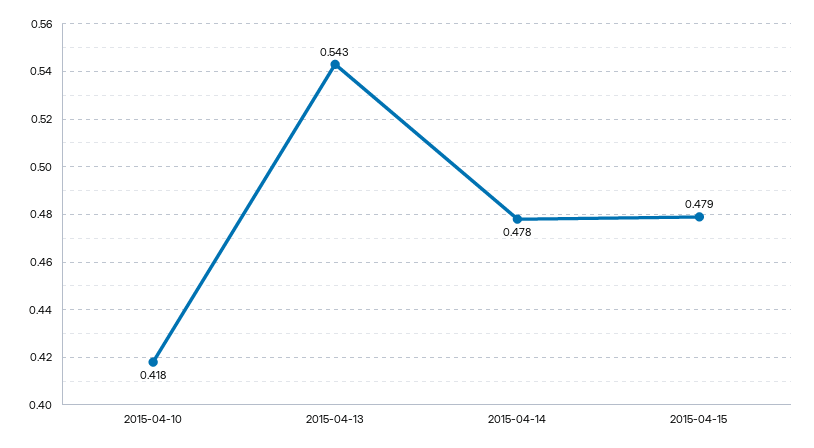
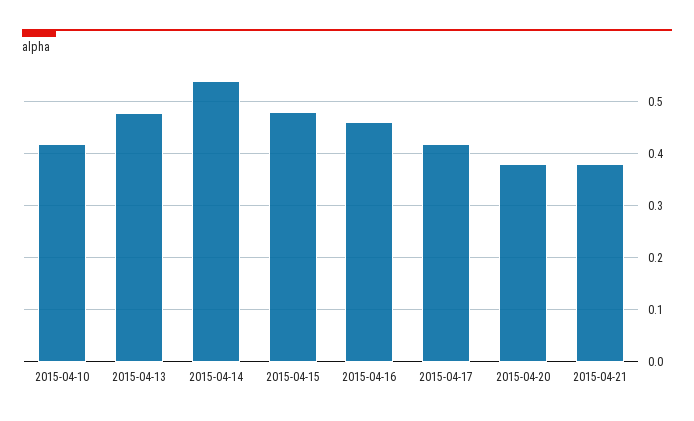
2015-04-13: 0.543 -> 0.48
2015-04-14: 0.478 -> 0.54
2015-04-16: none -> 0.46
2015-04-17: none -> 0.42
2015-04-20: none -> 0.38
2015-04-21: none -> 0.38

